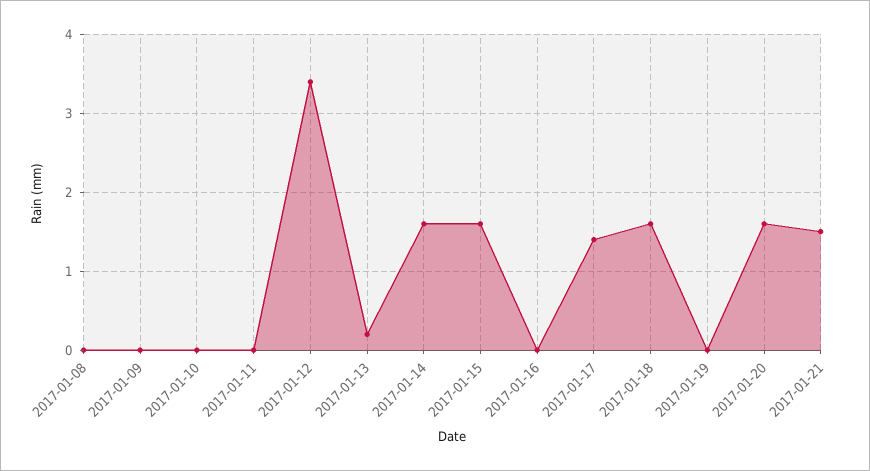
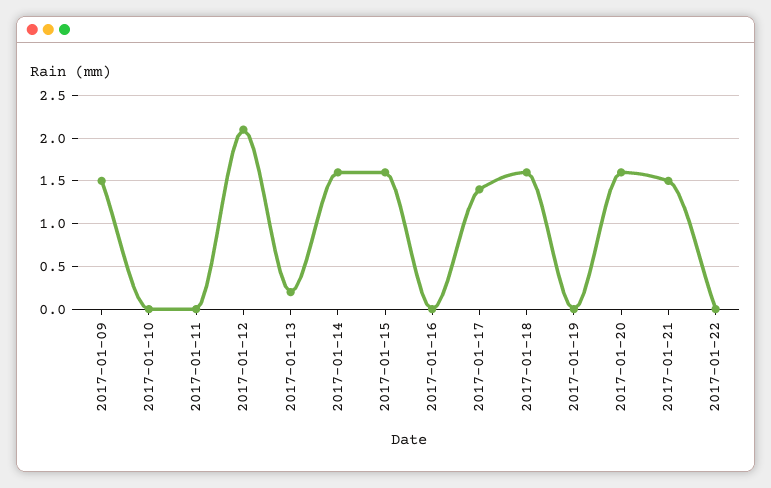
2017-01-08: 0 -> none
2017-01-09: 0 -> 1.5
2017-01-12: 3.4 -> 2.1
2017-01-22: none -> 0

